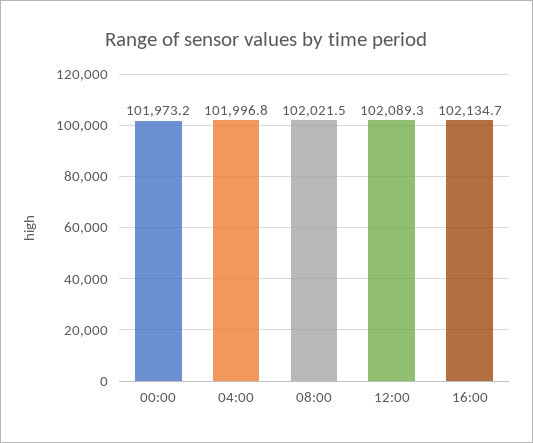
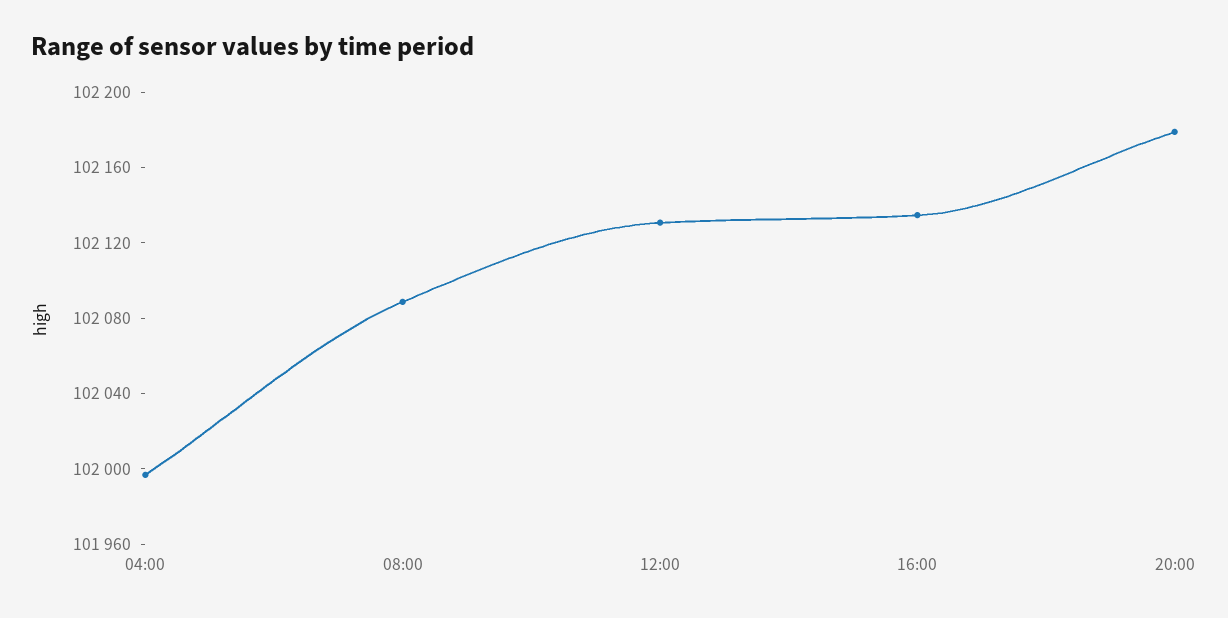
00:00: 101973.2 -> none
08:00: 102021.5 -> 102090
12:00: 102089.3 -> 102130
20:00: none -> 102180

